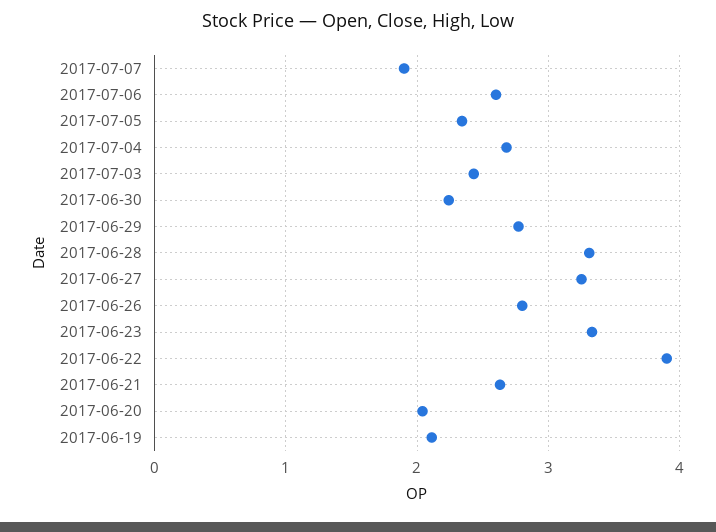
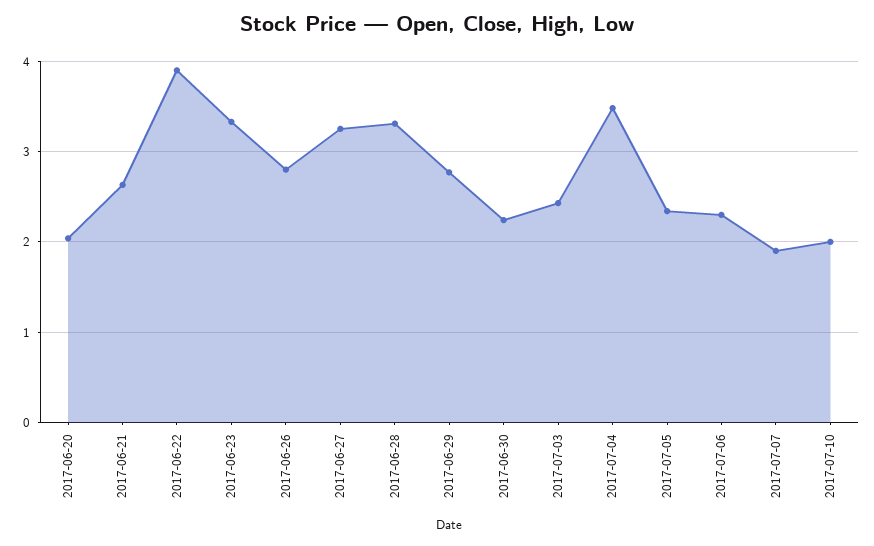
2017-07-06: 2.6 -> 2.3
2017-07-04: 2.7 -> 3.5
2017-06-19: 2.1 -> none
2017-07-10: none -> 2

